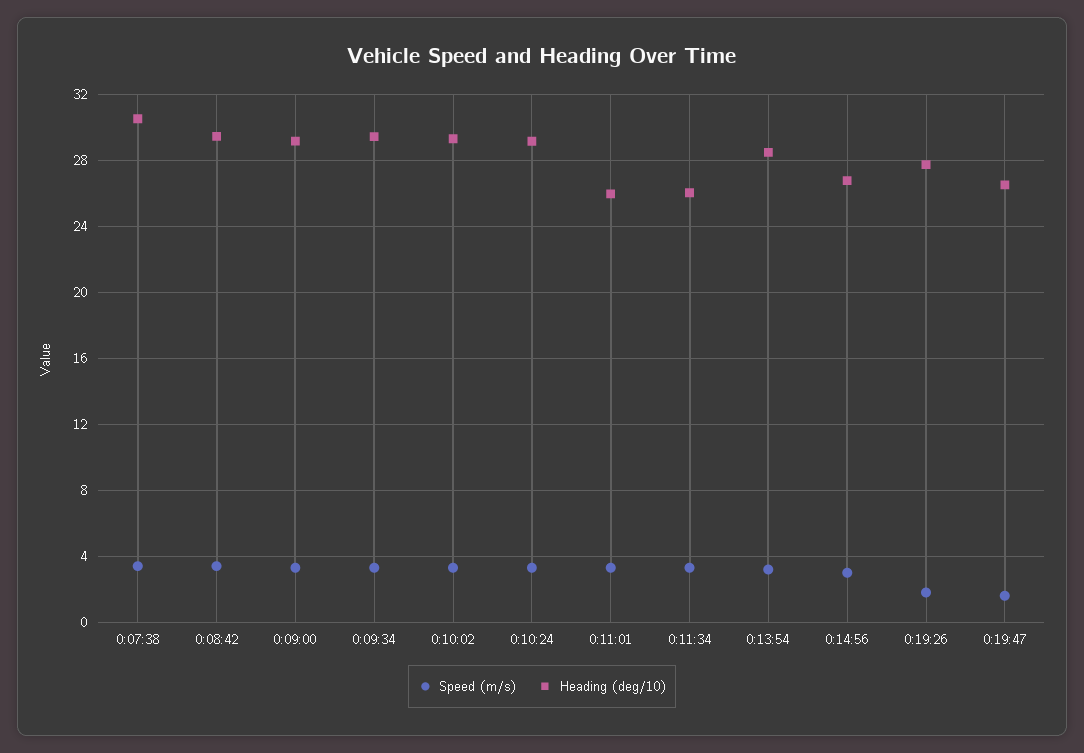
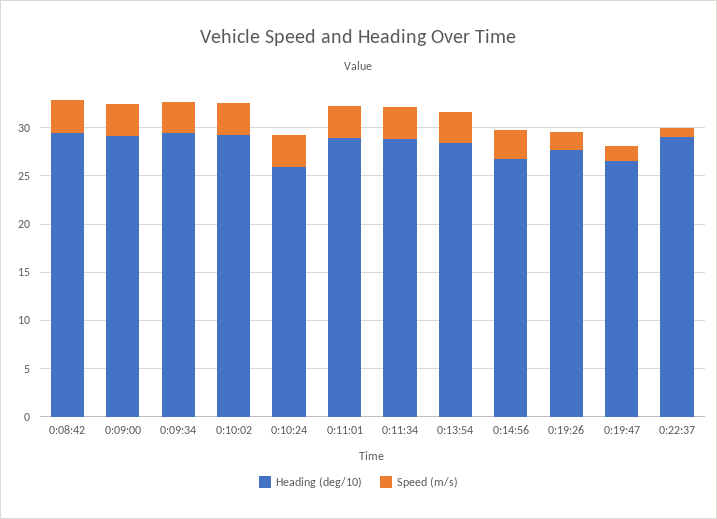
Speed (m/s), 0:07:38: 3.5 -> none
Heading (deg/10), 0:07:38: 30.5 -> none
Heading (deg/10), 0:10:24: 29 -> 26
Heading (deg/10), 0:11:01: 26 -> 29
Heading (deg/10), 0:11:34: 26 -> 29
Heading (deg/10), 0:22:37: none -> 29
Speed (m/s), 0:22:37: none -> 1

